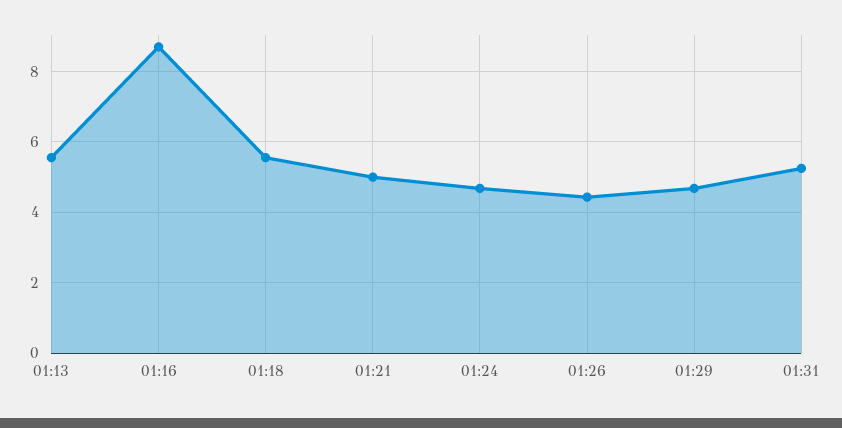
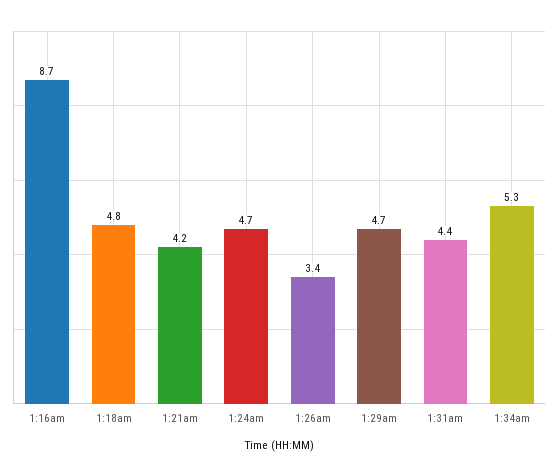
01:13: 5.6 -> none
01:18: 5.6 -> 4.8
01:21: 5 -> 4.2
01:26: 4.4 -> 3.4
01:31: 5.2 -> 4.4
1:34am: none -> 5.3

